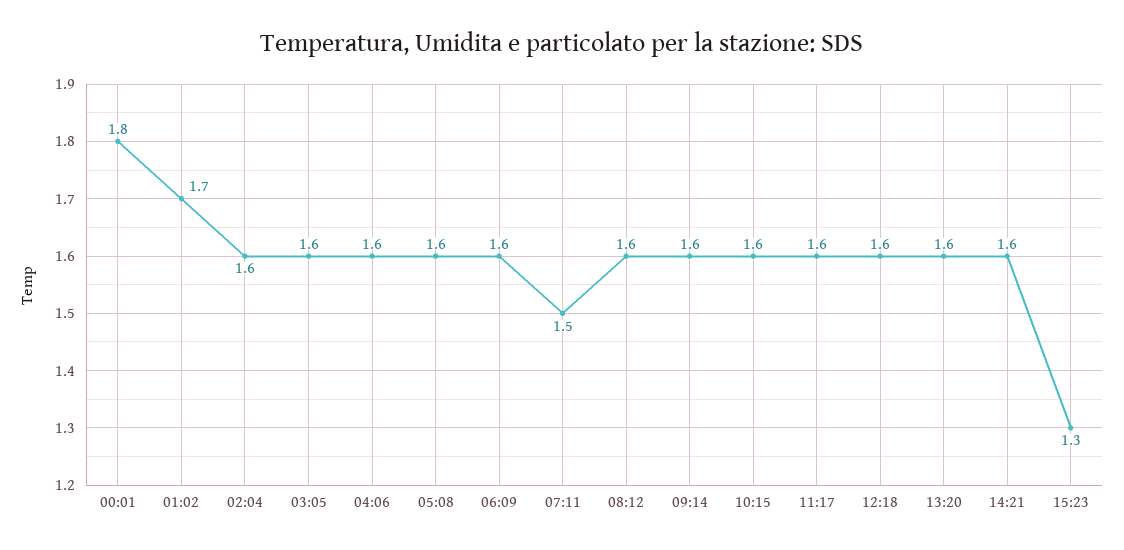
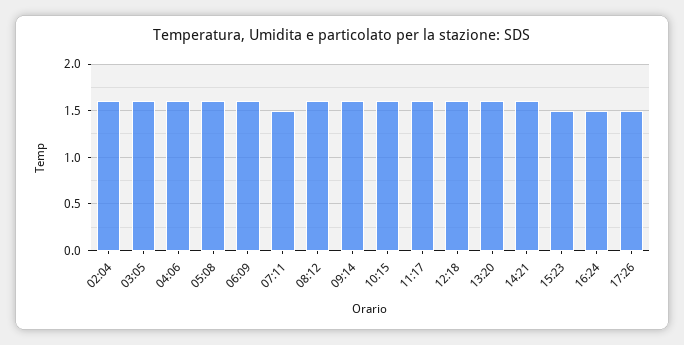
00:01: 1.8 -> none
01:02: 1.7 -> none
15:23: 1.3 -> 1.5
16:24: none -> 1.5
17:26: none -> 1.5

